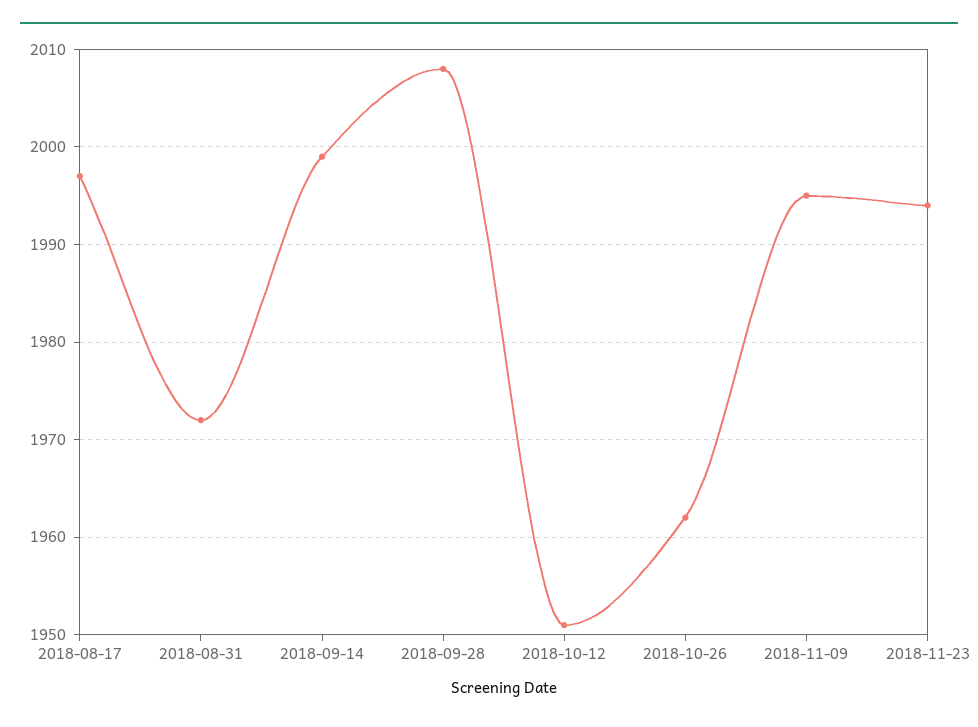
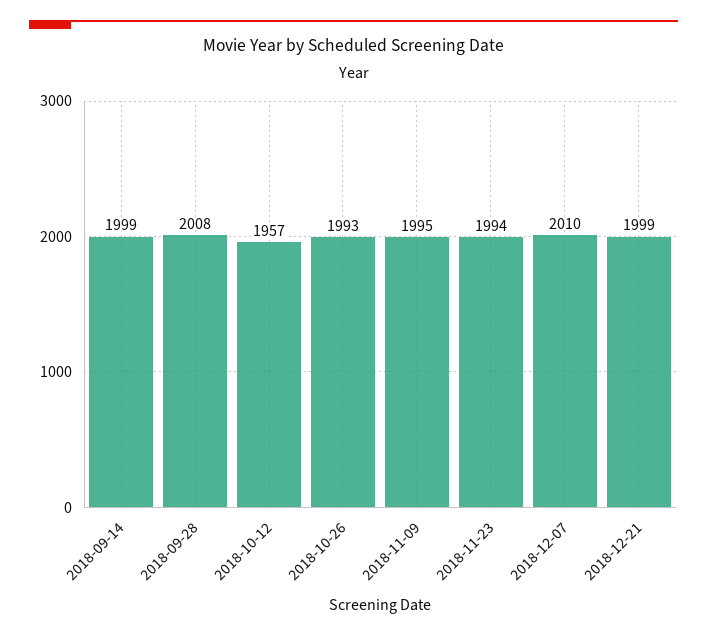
2018-08-17: 1997 -> none
2018-08-31: 1972 -> none
2018-10-12: 1951 -> 1957
2018-10-26: 1962 -> 1993
2018-12-07: none -> 2010
2018-12-21: none -> 1999

